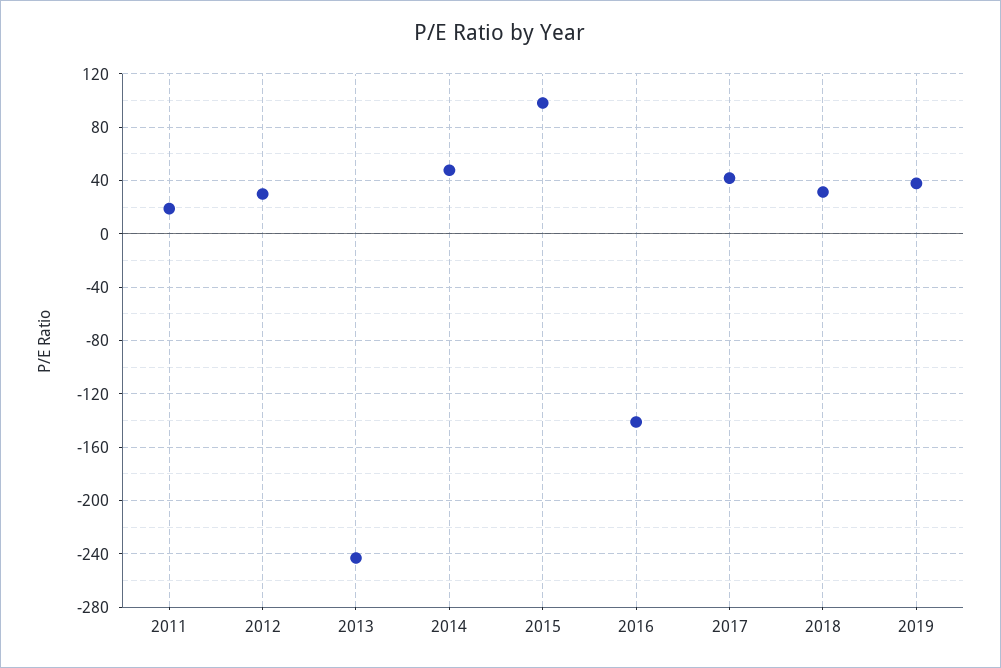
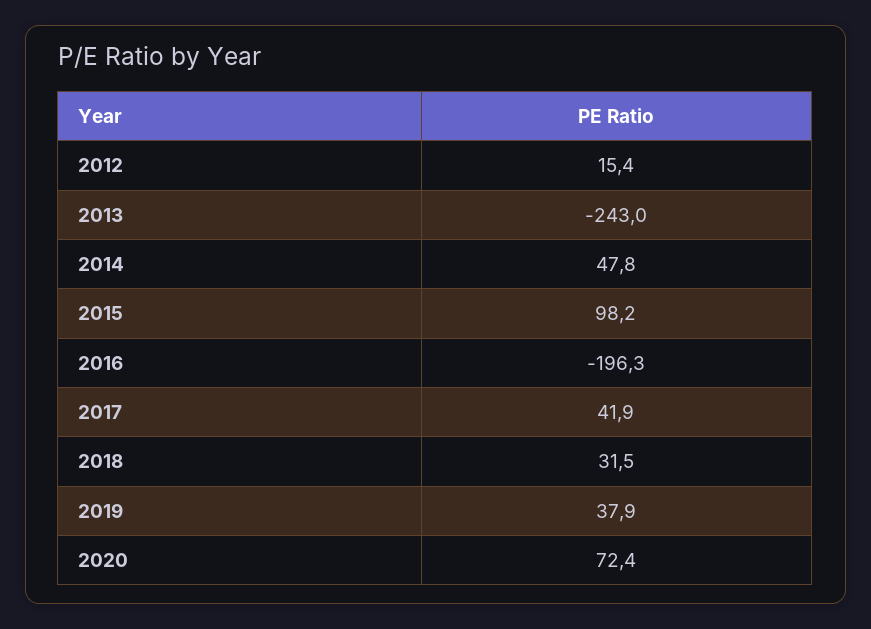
2011: 20 -> none
2012: 30 -> 15.4
2016: -140 -> -196.3
2020: none -> 72.4

